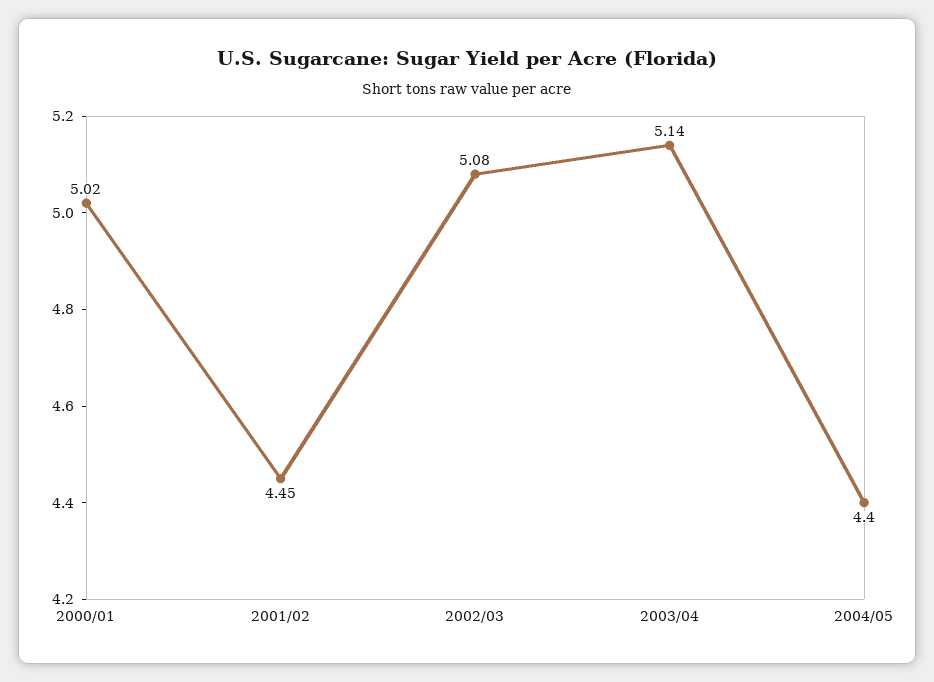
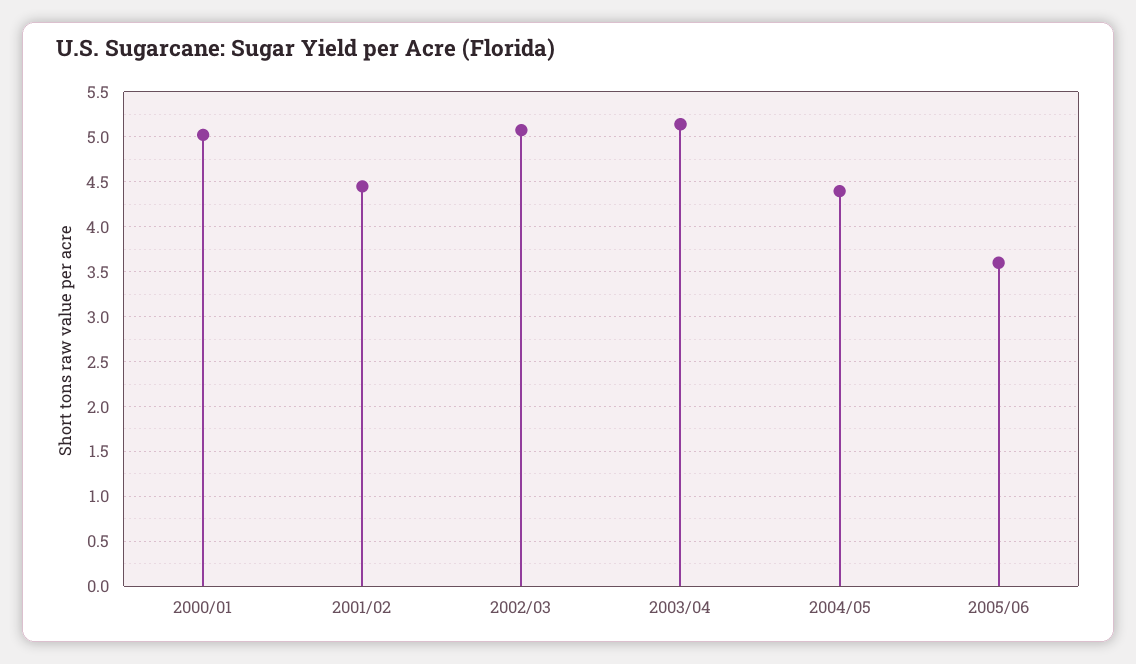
2005/06: none -> 3.6

